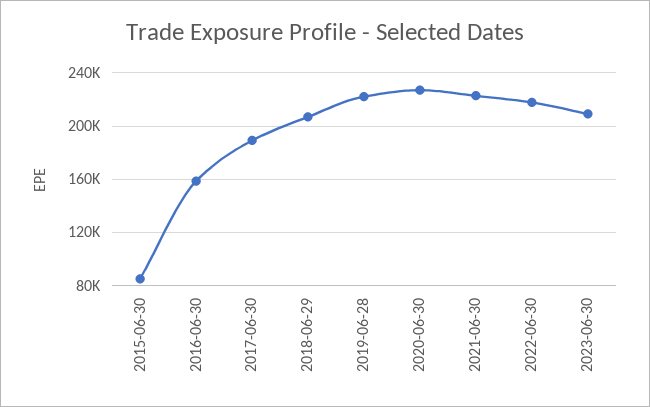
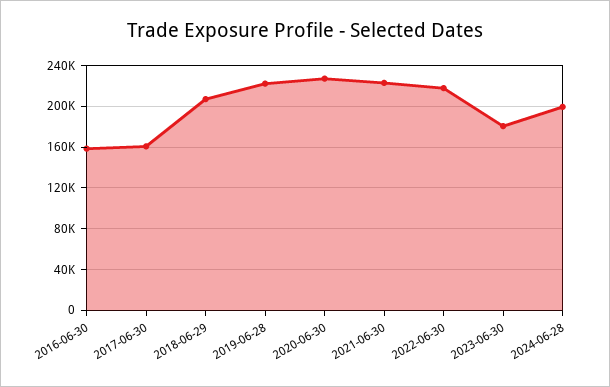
2015-06-30: 85000 -> none
2017-06-30: 190000 -> 160000
2023-06-30: 210000 -> 180000
2024-06-28: none -> 200000

